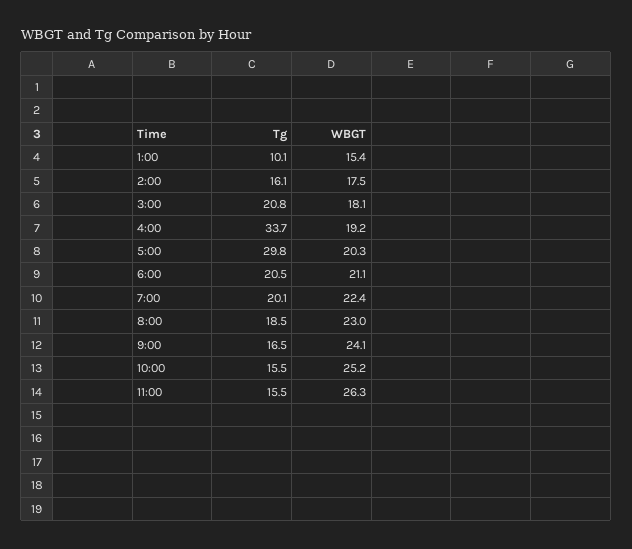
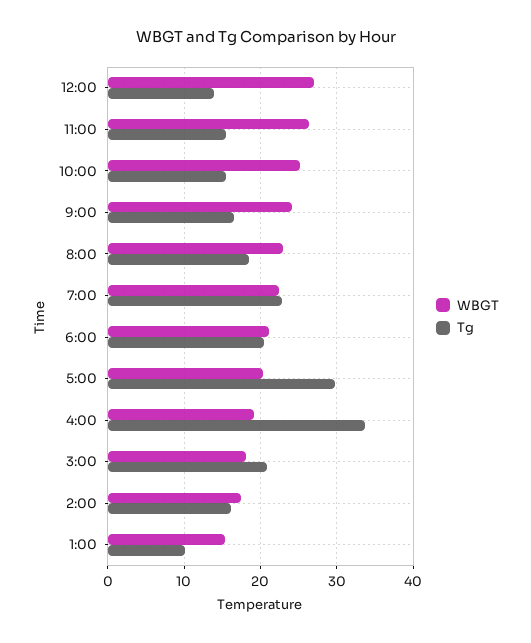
Tg, 7:00: 20.1 -> 23
WBGT, 12:00: none -> 27
Tg, 12:00: none -> 14

